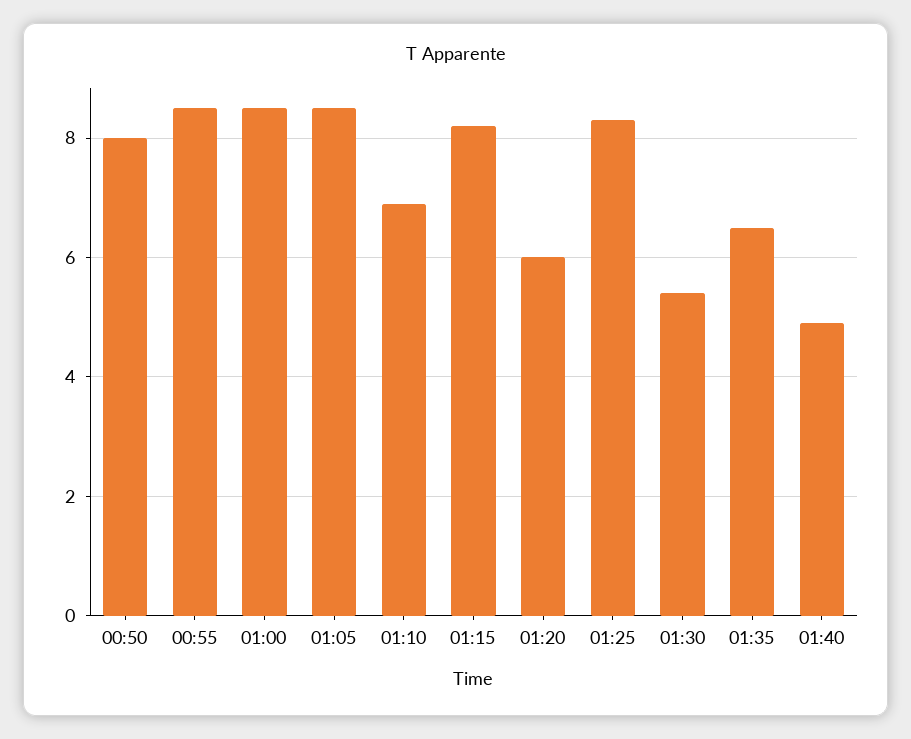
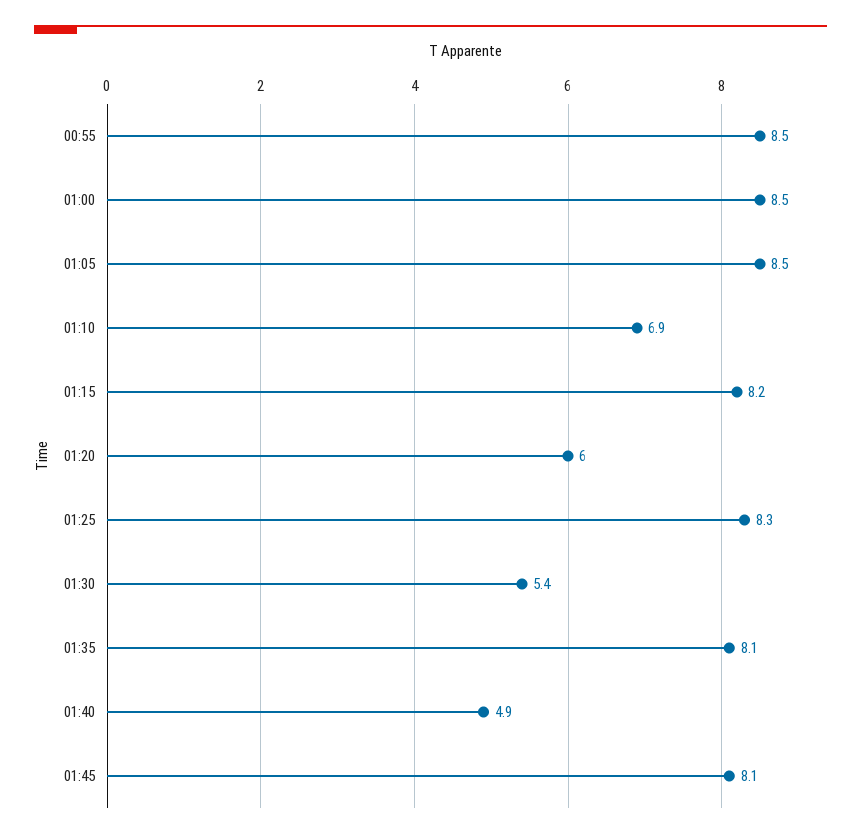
00:50: 8 -> none
01:35: 6.5 -> 8.1
01:45: none -> 8.1

